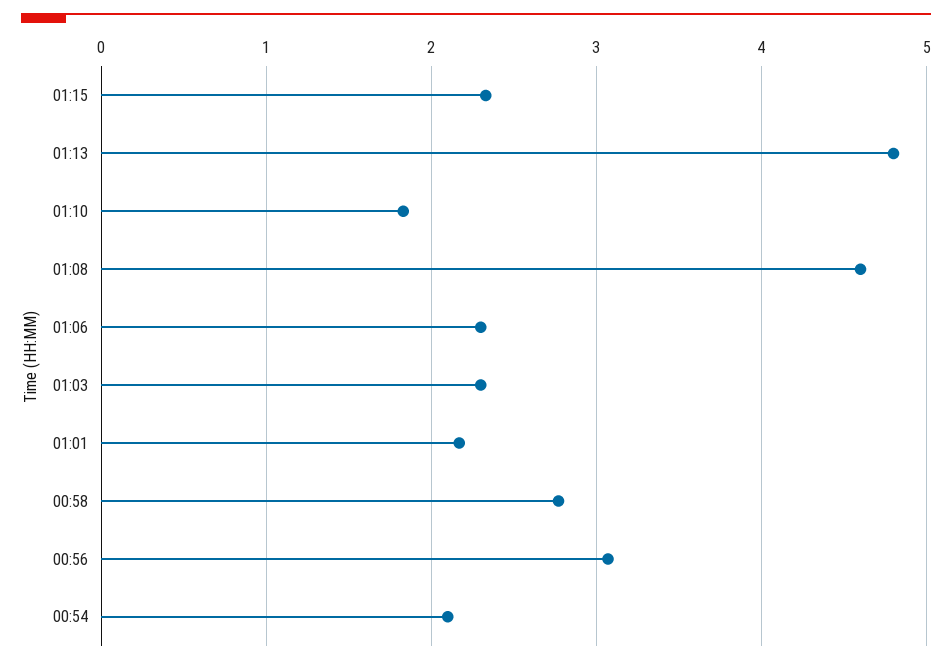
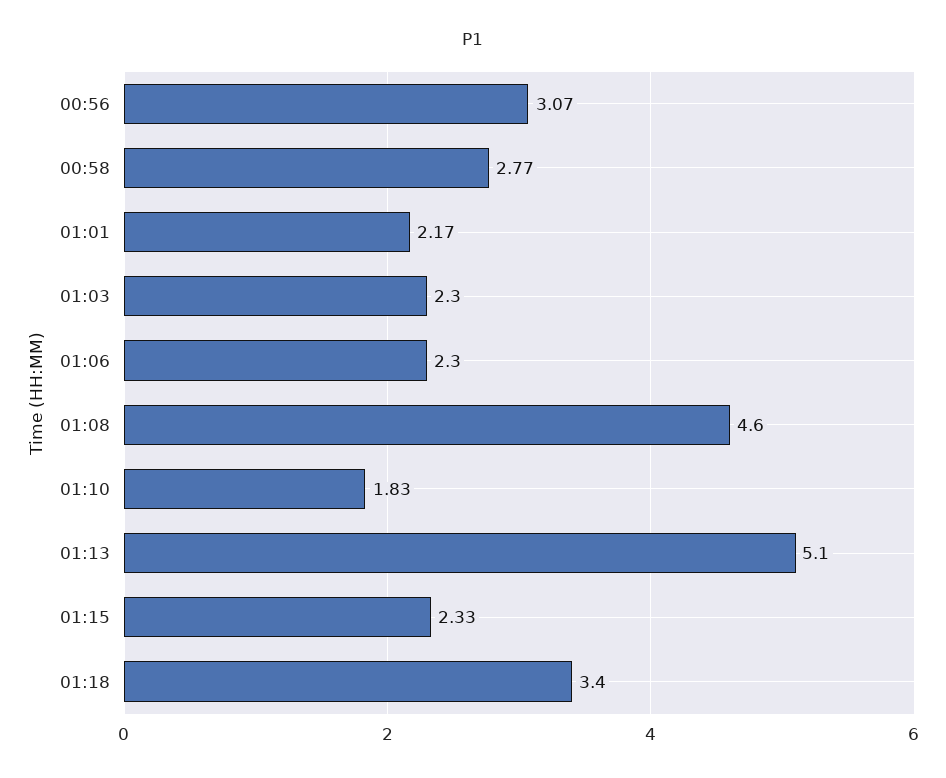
01:13: 4.8 -> 5.1
00:54: 2.1 -> none
01:18: none -> 3.4

